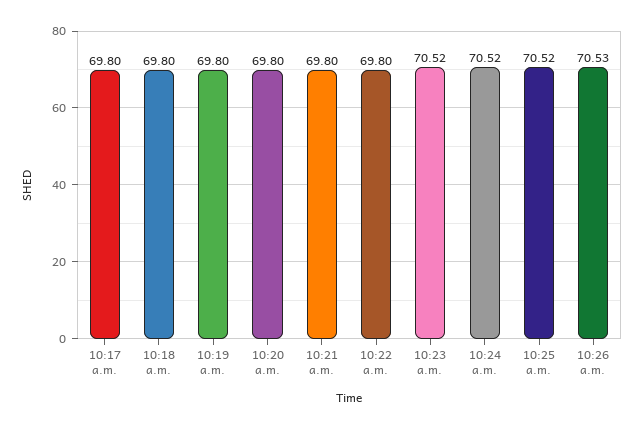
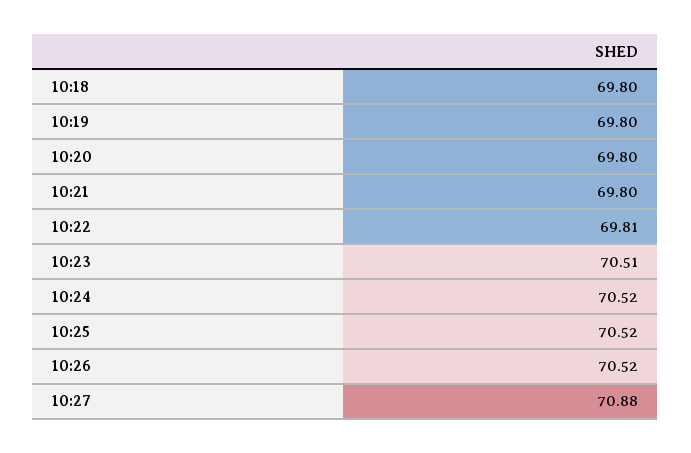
10:17 a.m.: 69.8 -> none
10:22 a.m.: 69.8 -> 69.81
10:23 a.m.: 70.52 -> 70.51
10:26 a.m.: 70.53 -> 70.52
10:27: none -> 70.88

